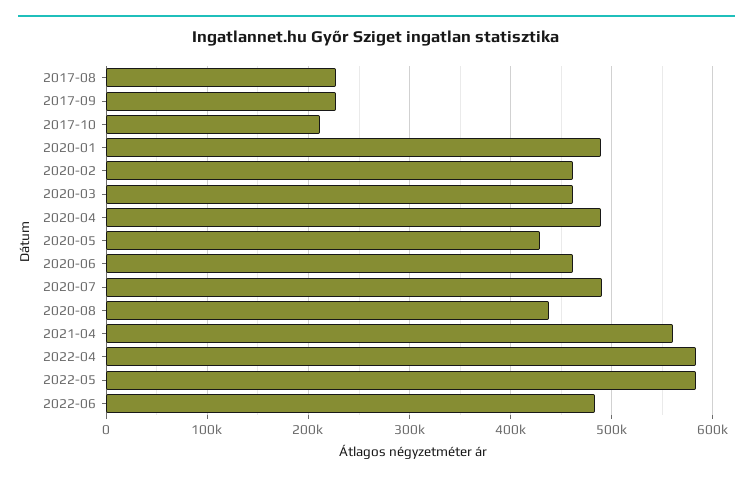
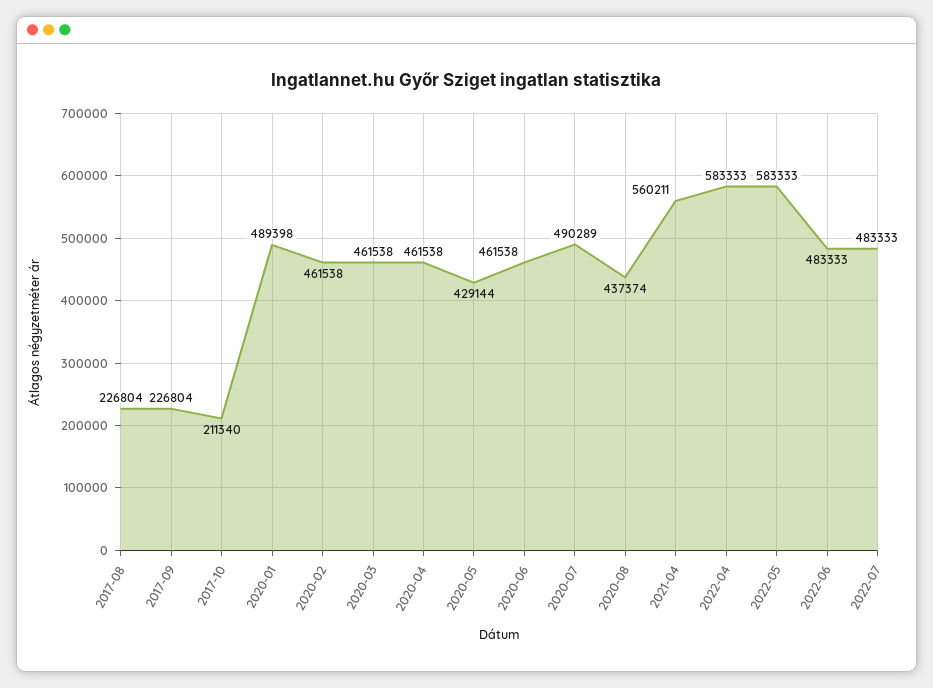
2020-04: 490000 -> 461538
2022-07: none -> 483333

